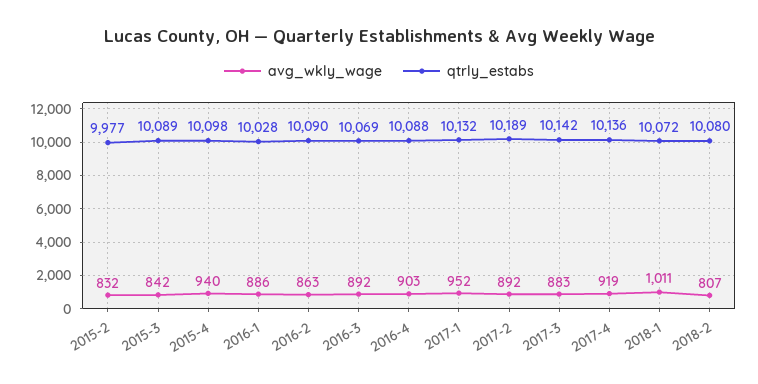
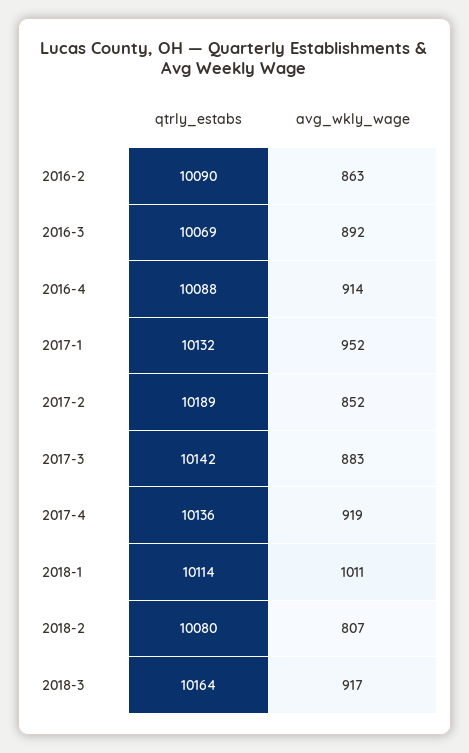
avg_wkly_wage, 2015-2: 832 -> none
qtrly_estabs, 2015-2: 9977 -> none
avg_wkly_wage, 2015-3: 842 -> none
qtrly_estabs, 2015-3: 10089 -> none
avg_wkly_wage, 2015-4: 940 -> none
qtrly_estabs, 2015-4: 10098 -> none
avg_wkly_wage, 2016-1: 886 -> none
qtrly_estabs, 2016-1: 10028 -> none
avg_wkly_wage, 2016-4: 903 -> 914
avg_wkly_wage, 2017-2: 892 -> 852
qtrly_estabs, 2018-1: 10072 -> 10114
qtrly_estabs, 2018-3: none -> 10164
avg_wkly_wage, 2018-3: none -> 917

